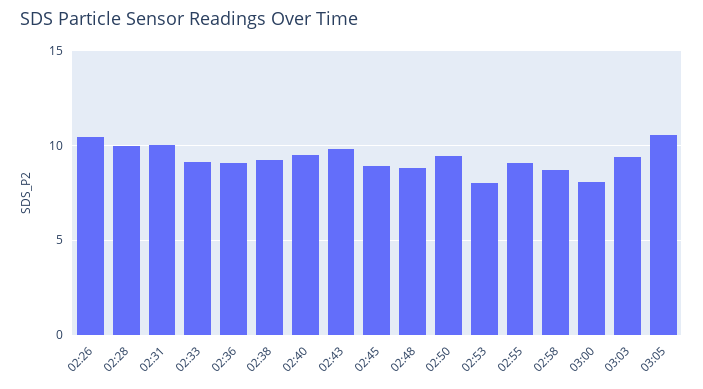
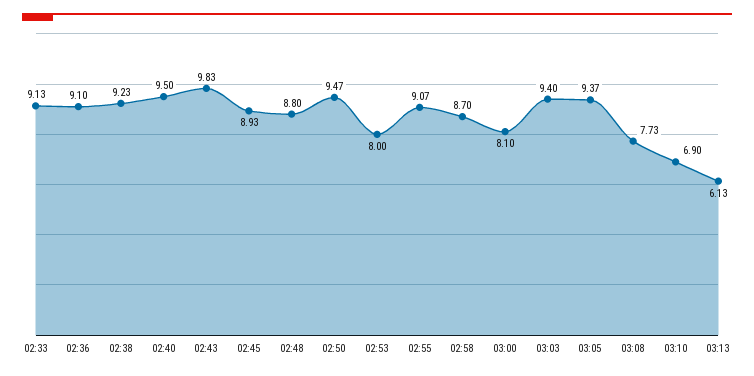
02:26: 10.5 -> none
02:28: 10 -> none
02:31: 10 -> none
03:05: 10.5 -> 9.37
03:08: none -> 7.73
03:10: none -> 6.9
03:13: none -> 6.13

